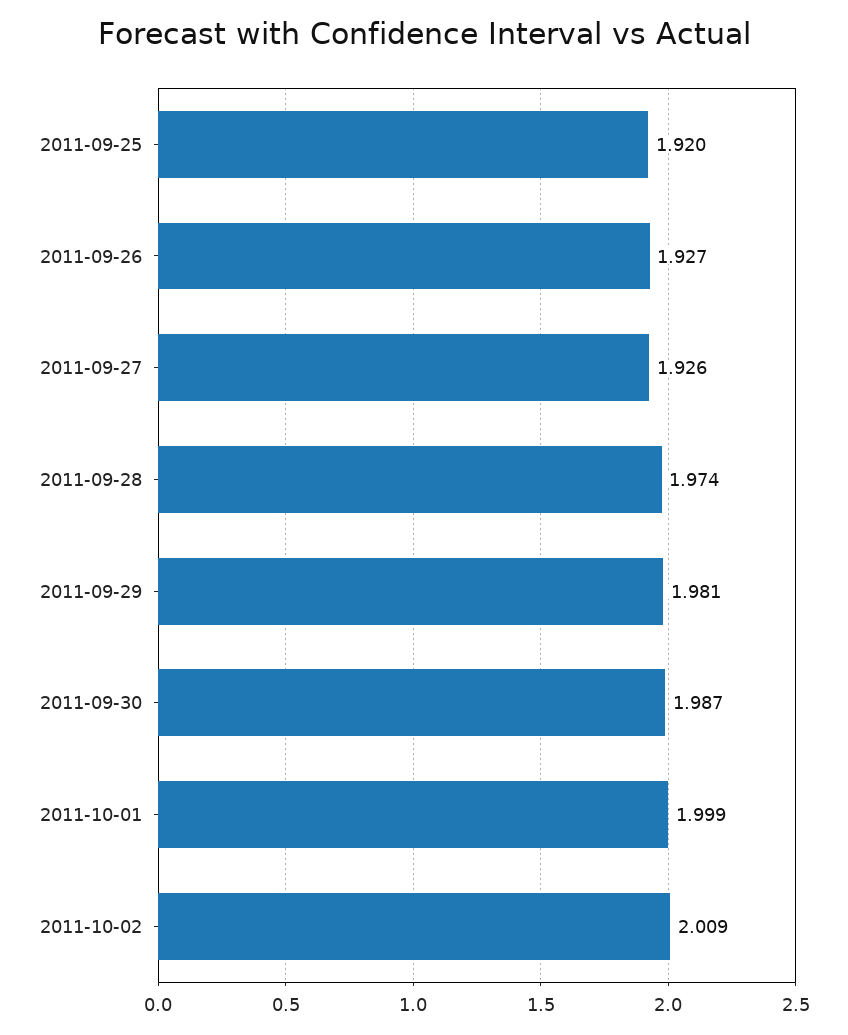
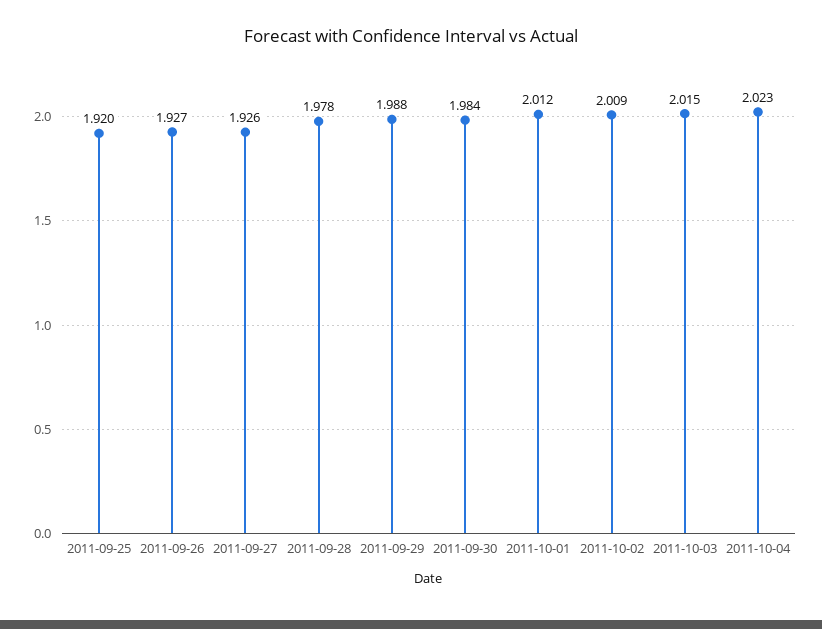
2011-09-28: 1.974 -> 1.978
2011-09-29: 1.981 -> 1.988
2011-09-30: 1.987 -> 1.984
2011-10-01: 1.999 -> 2.012
2011-10-03: none -> 2.015
2011-10-04: none -> 2.023

